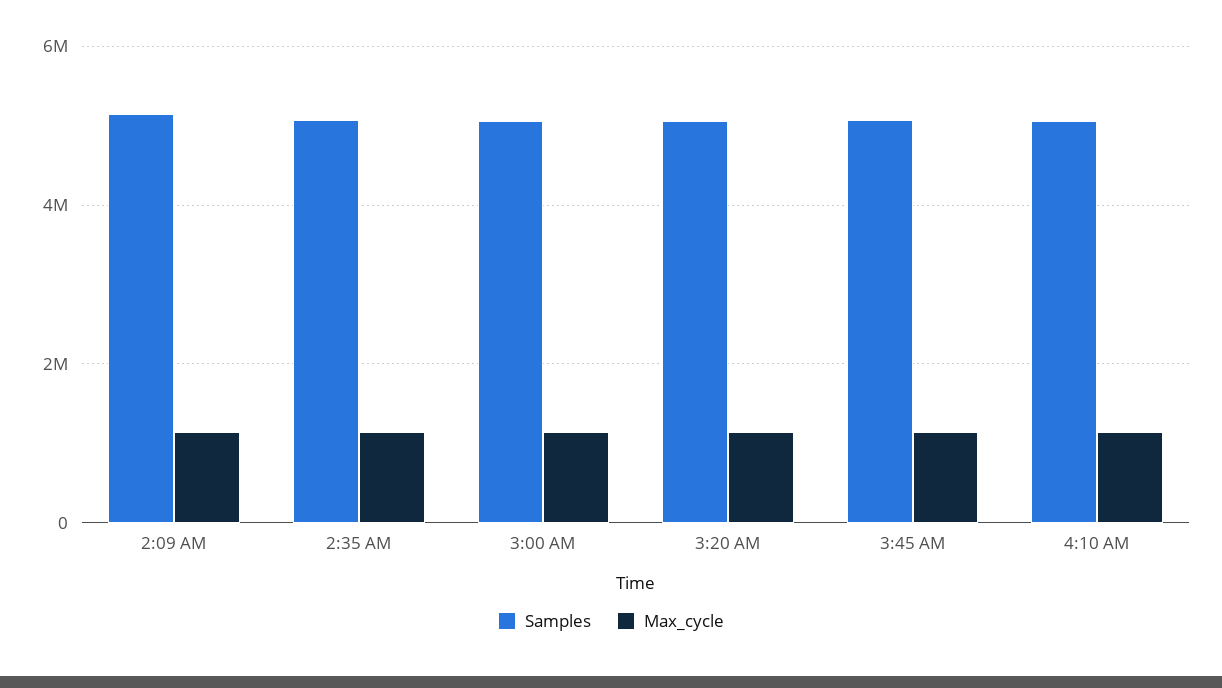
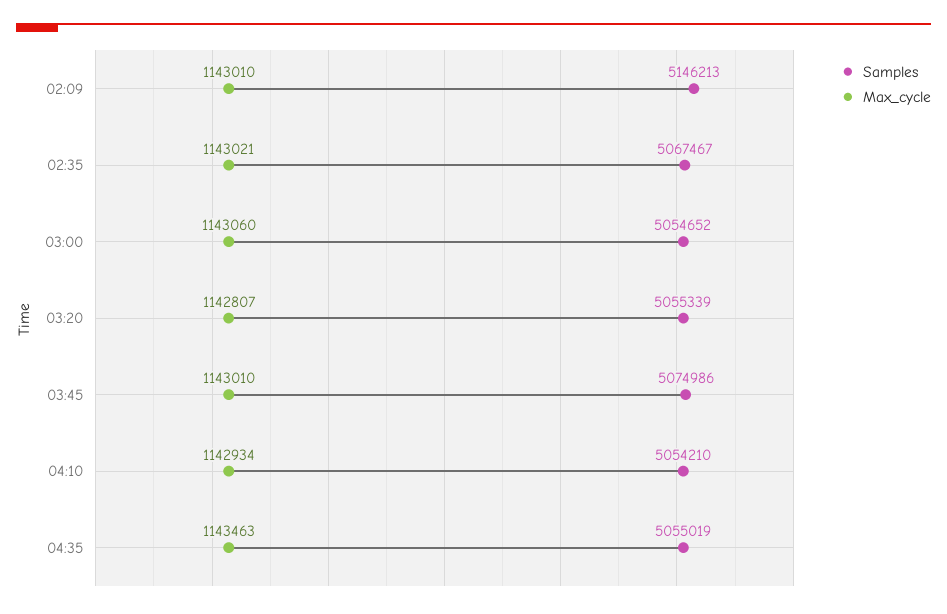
Samples, 04:35: none -> 5055019
Max_cycle, 04:35: none -> 1143463

